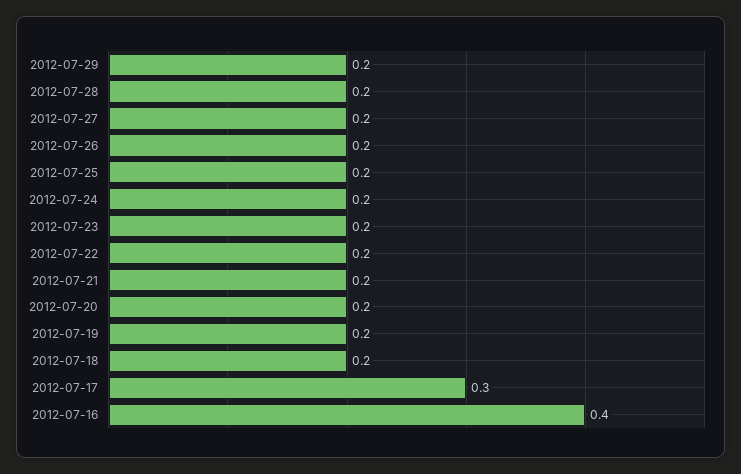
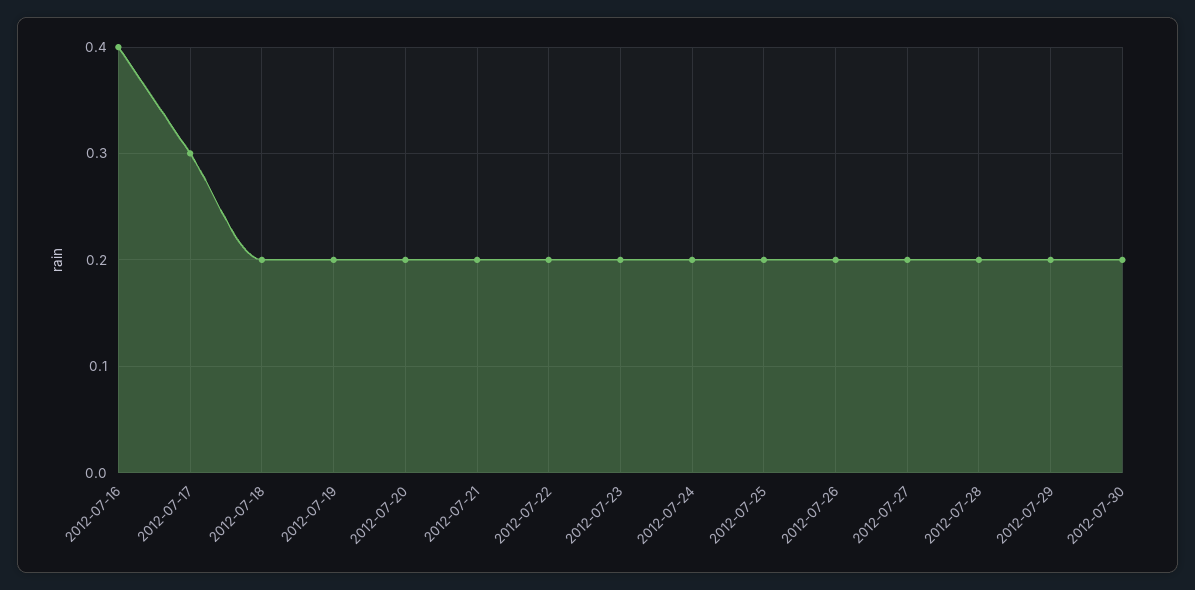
2012-07-30: none -> 0.2

